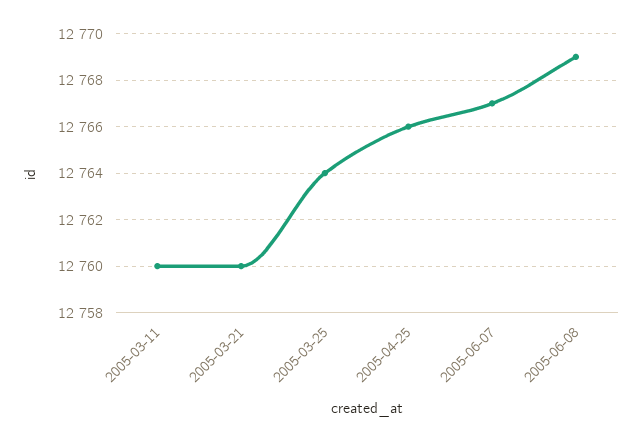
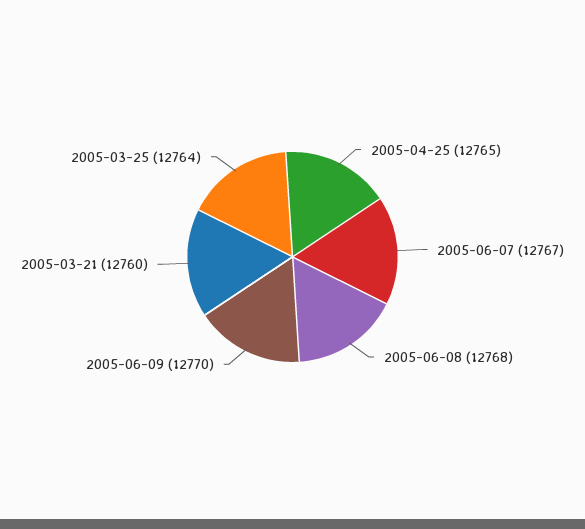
2005-03-11: 12760 -> none
2005-04-25: 12766 -> 12765
2005-06-08: 12769 -> 12768
2005-06-09: none -> 12770

